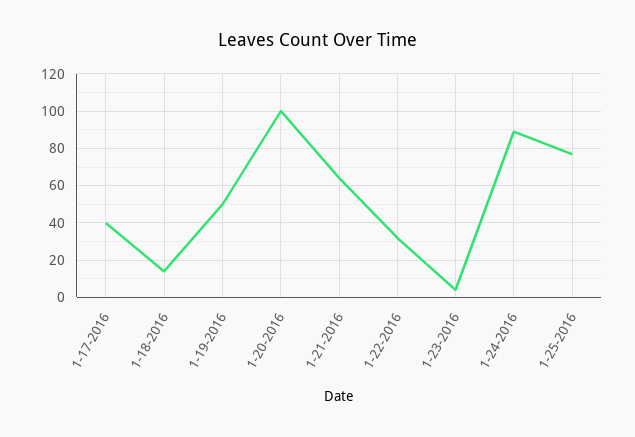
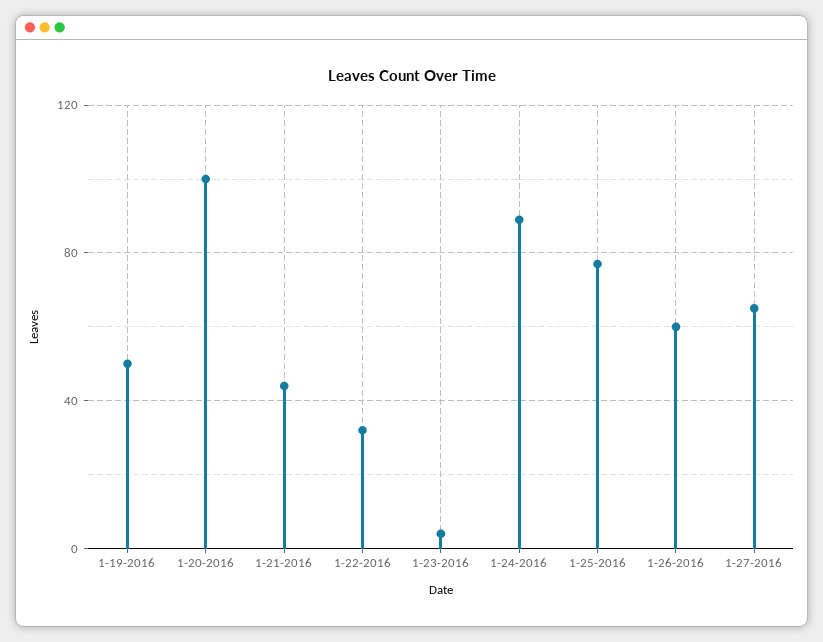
1-17-2016: 40 -> none
1-18-2016: 15 -> none
1-21-2016: 65 -> 45
1-26-2016: none -> 60
1-27-2016: none -> 65

